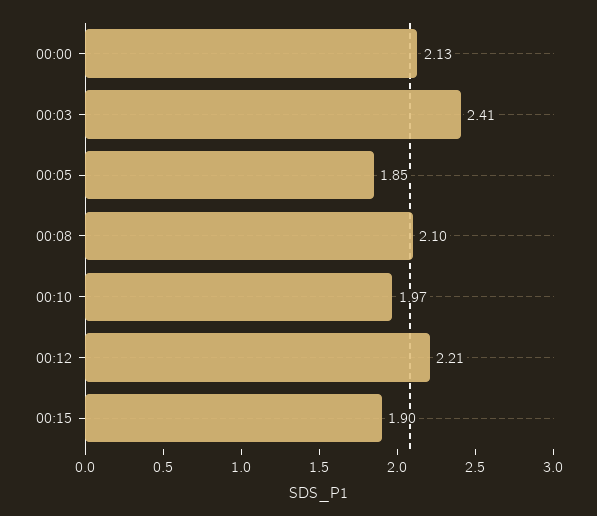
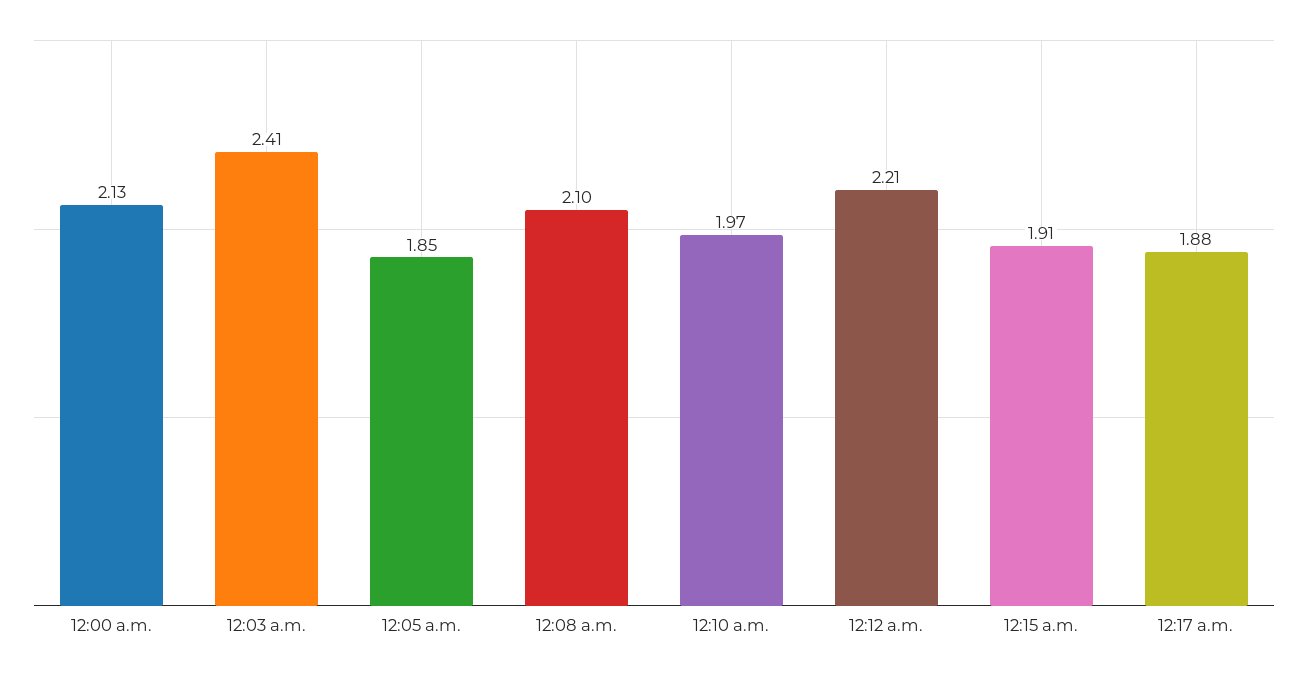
00:15: 1.9 -> 1.91
12:17 a.m.: none -> 1.88

